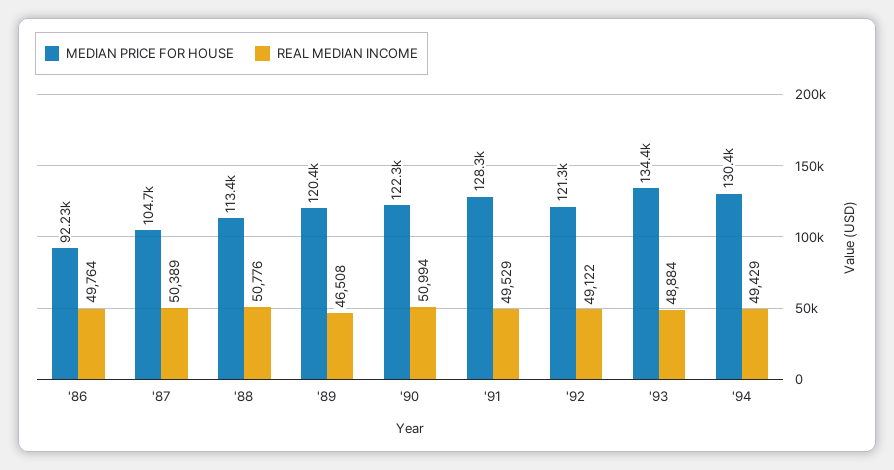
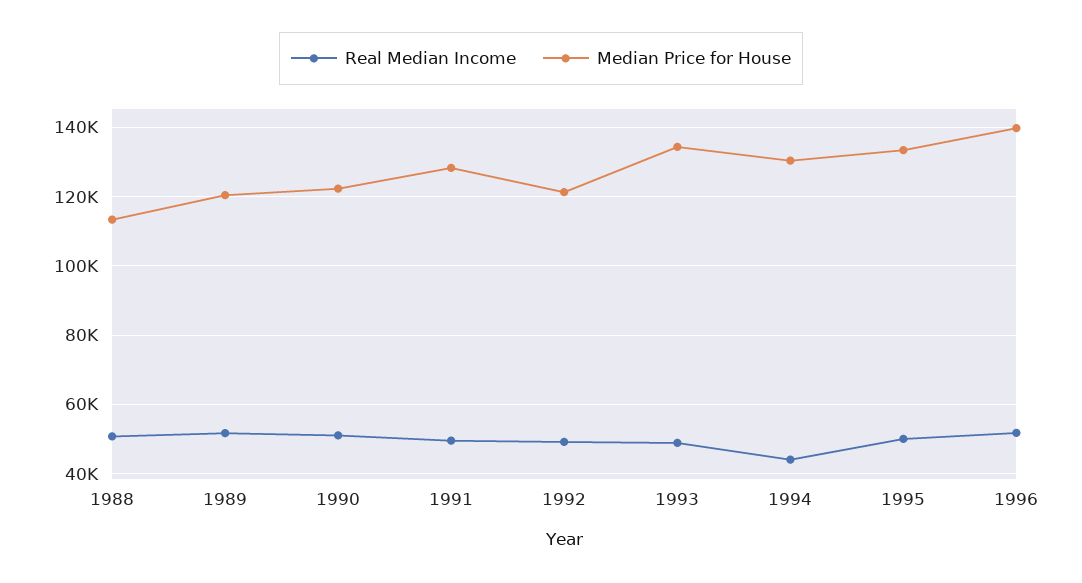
MEDIAN PRICE FOR HOUSE, '86: 92230 -> none
REAL MEDIAN INCOME, '86: 49764 -> none
MEDIAN PRICE FOR HOUSE, '87: 104700 -> none
REAL MEDIAN INCOME, '87: 50389 -> none
REAL MEDIAN INCOME, '89: 46508 -> 52000
REAL MEDIAN INCOME, '94: 49429 -> 44000
REAL MEDIAN INCOME, 1995: none -> 50000
MEDIAN PRICE FOR HOUSE, 1995: none -> 134000
REAL MEDIAN INCOME, 1996: none -> 52000
MEDIAN PRICE FOR HOUSE, 1996: none -> 140000

